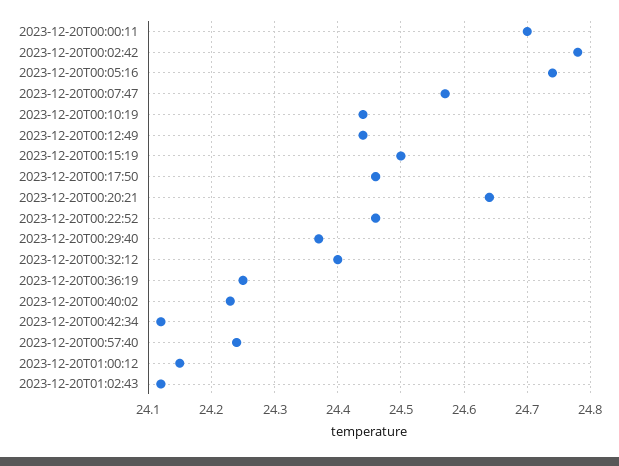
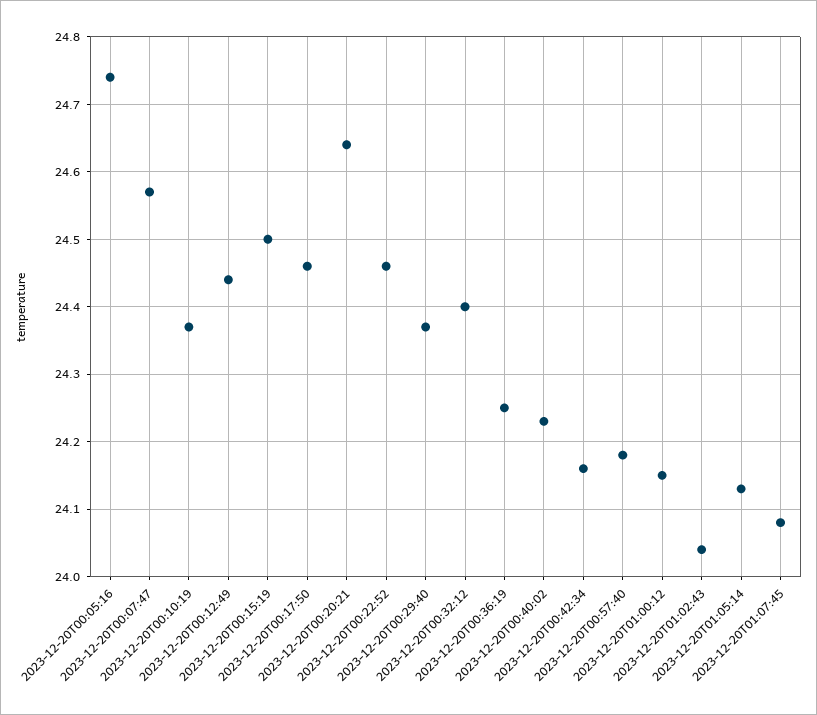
2023-12-20T00:00:11: 24.7 -> none
2023-12-20T00:02:42: 24.78 -> none
2023-12-20T00:10:19: 24.44 -> 24.37
2023-12-20T00:42:34: 24.12 -> 24.16
2023-12-20T00:57:40: 24.24 -> 24.18
2023-12-20T01:02:43: 24.12 -> 24.04
2023-12-20T01:05:14: none -> 24.13
2023-12-20T01:07:45: none -> 24.08

